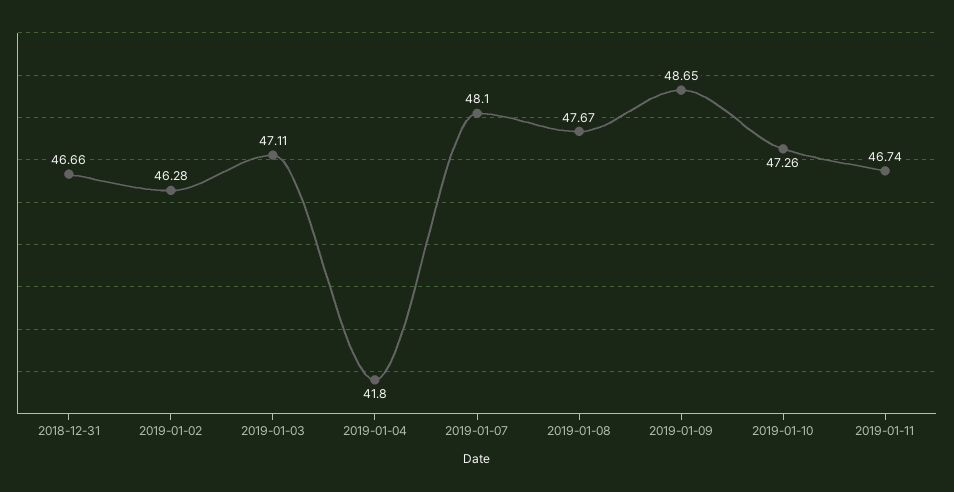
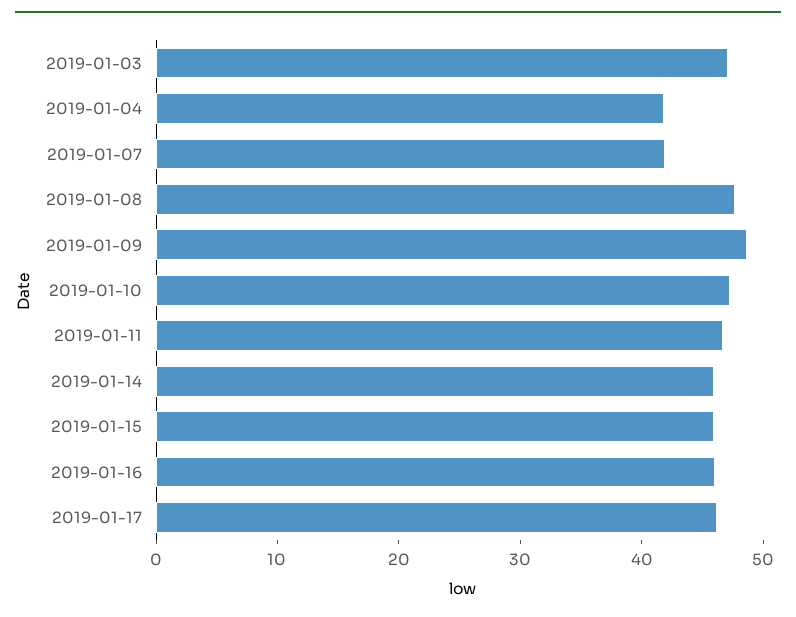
2018-12-31: 46.66 -> none
2019-01-02: 46.28 -> none
2019-01-07: 48.1 -> 42
2019-01-14: none -> 46
2019-01-15: none -> 46
2019-01-16: none -> 46
2019-01-17: none -> 46

